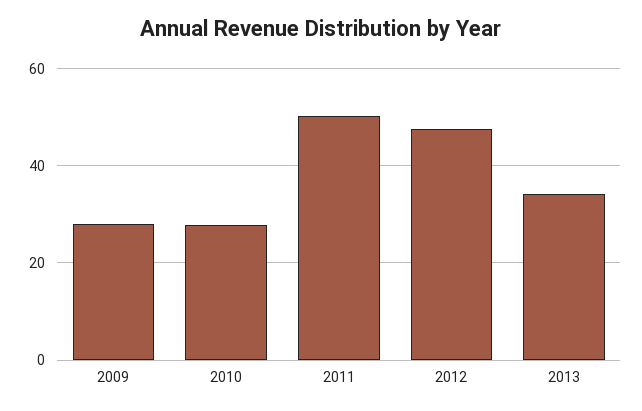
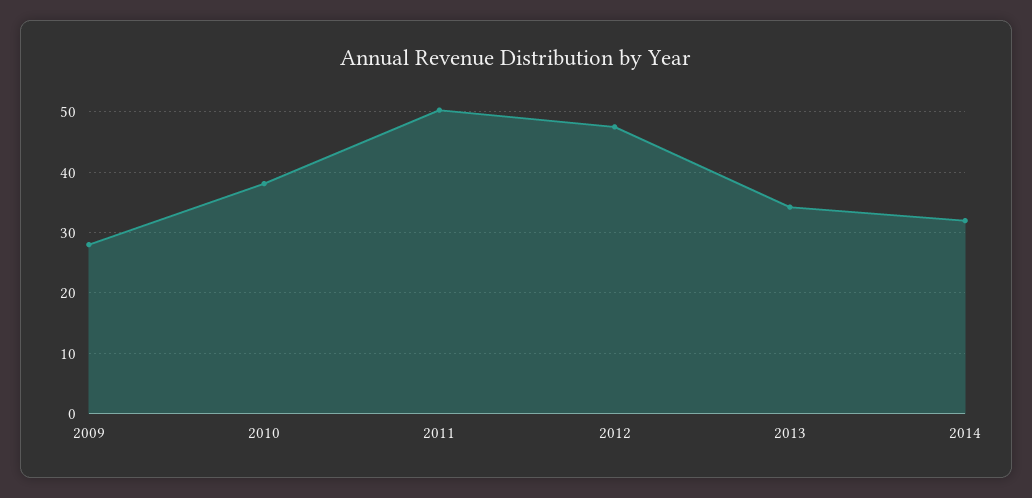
2010: 28 -> 38
2014: none -> 32

